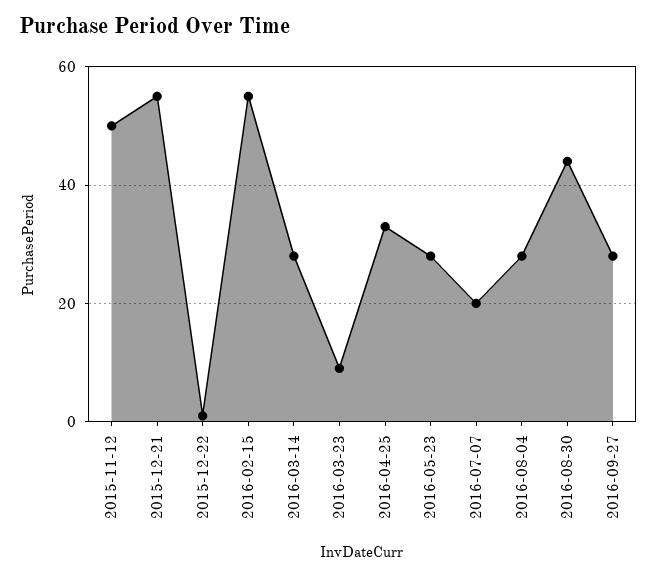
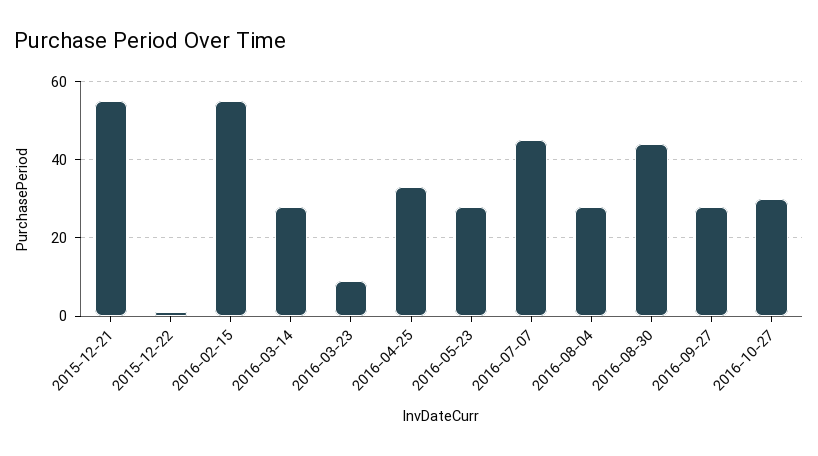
2015-11-12: 50 -> none
2016-07-07: 20 -> 45
2016-10-27: none -> 30

